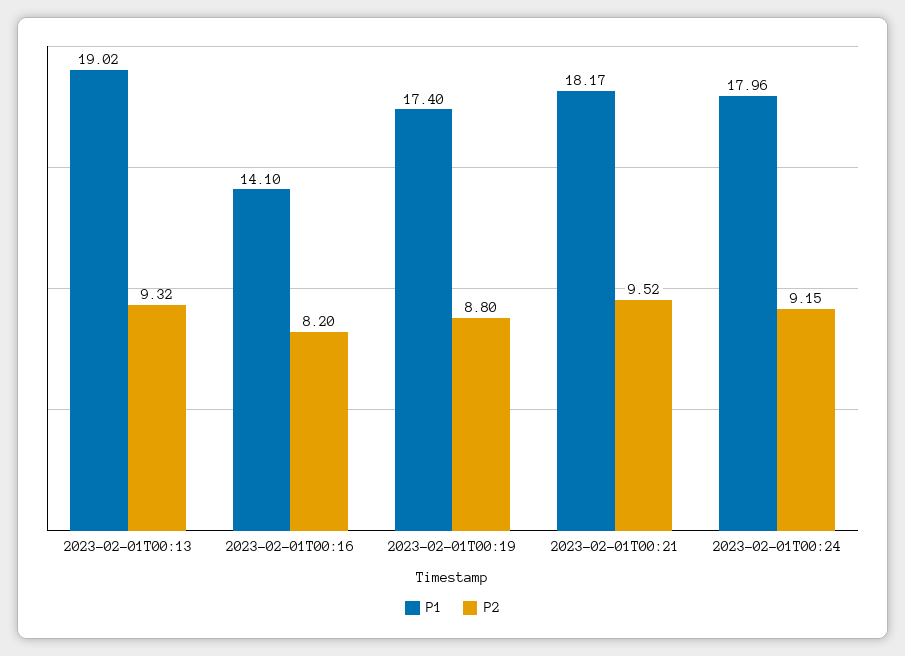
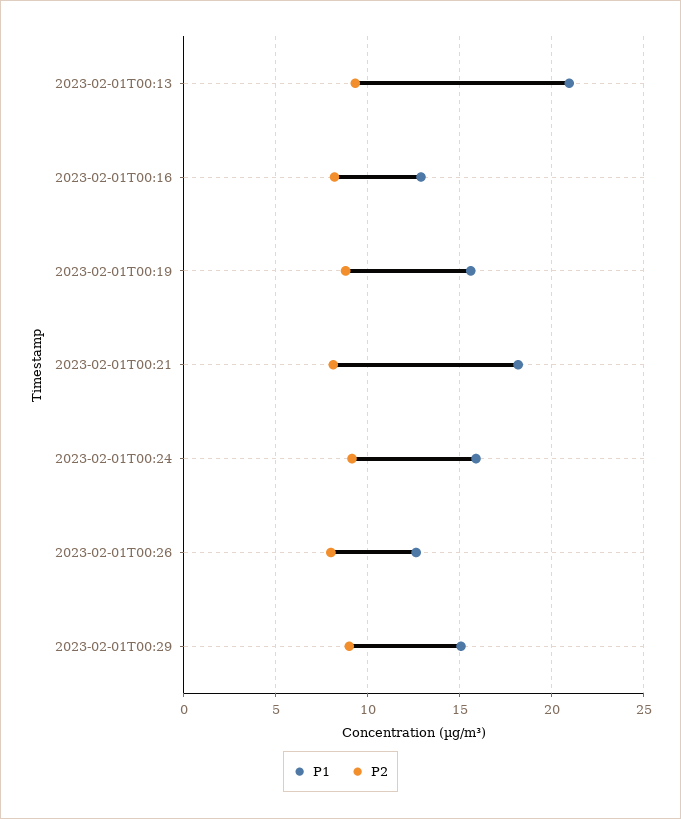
P1, 2023-02-01T00:13: 19.02 -> 21
P1, 2023-02-01T00:16: 14.1 -> 13
P1, 2023-02-01T00:19: 17.4 -> 15.5
P2, 2023-02-01T00:21: 9.52 -> 8
P1, 2023-02-01T00:24: 17.96 -> 16
P1, 2023-02-01T00:26: none -> 12.5
P2, 2023-02-01T00:26: none -> 8
P1, 2023-02-01T00:29: none -> 15
P2, 2023-02-01T00:29: none -> 9

